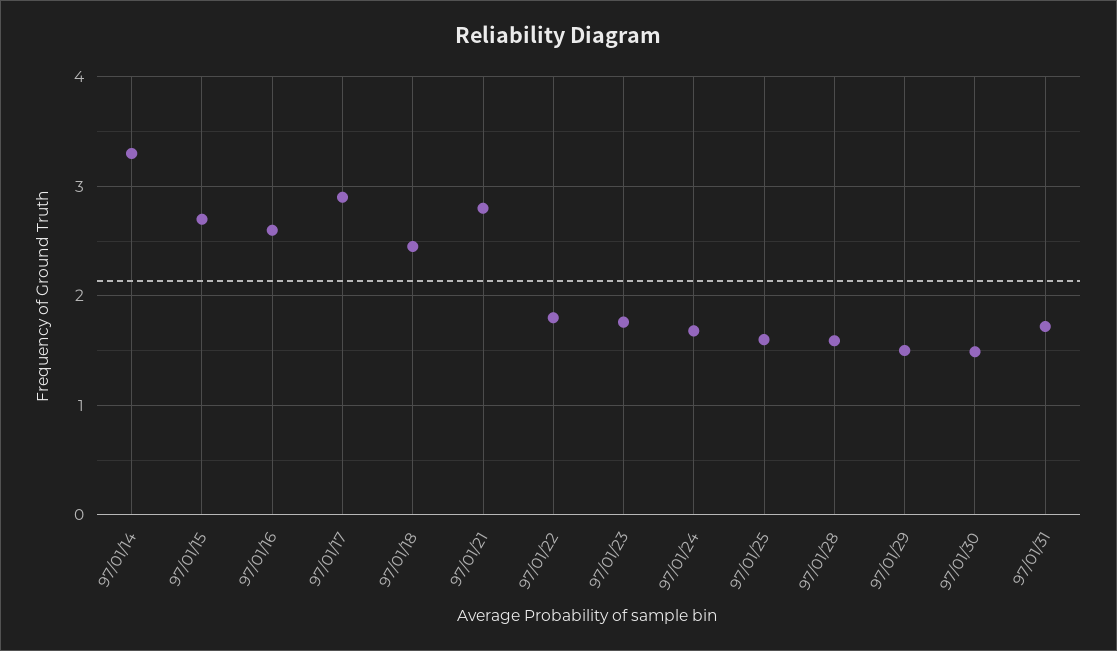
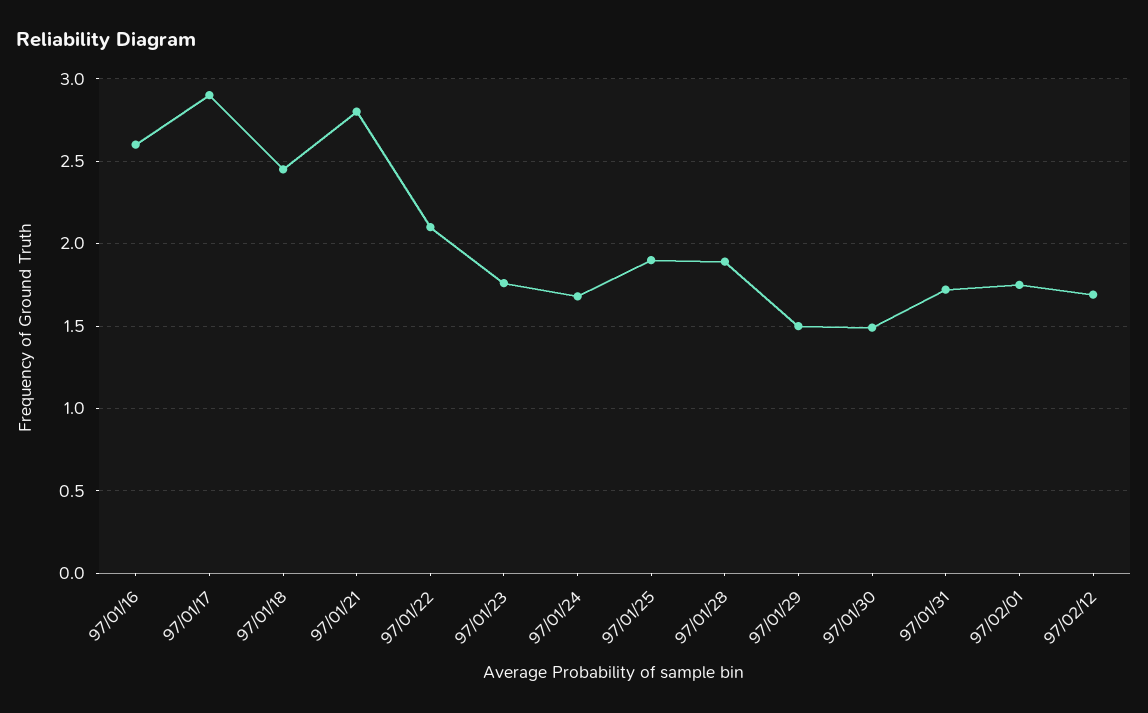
97/01/14: 3.3 -> none
97/01/15: 2.7 -> none
97/01/22: 1.8 -> 2.1
97/01/25: 1.6 -> 1.9
97/01/28: 1.6 -> 1.9
97/02/01: none -> 1.75
97/02/12: none -> 1.7

